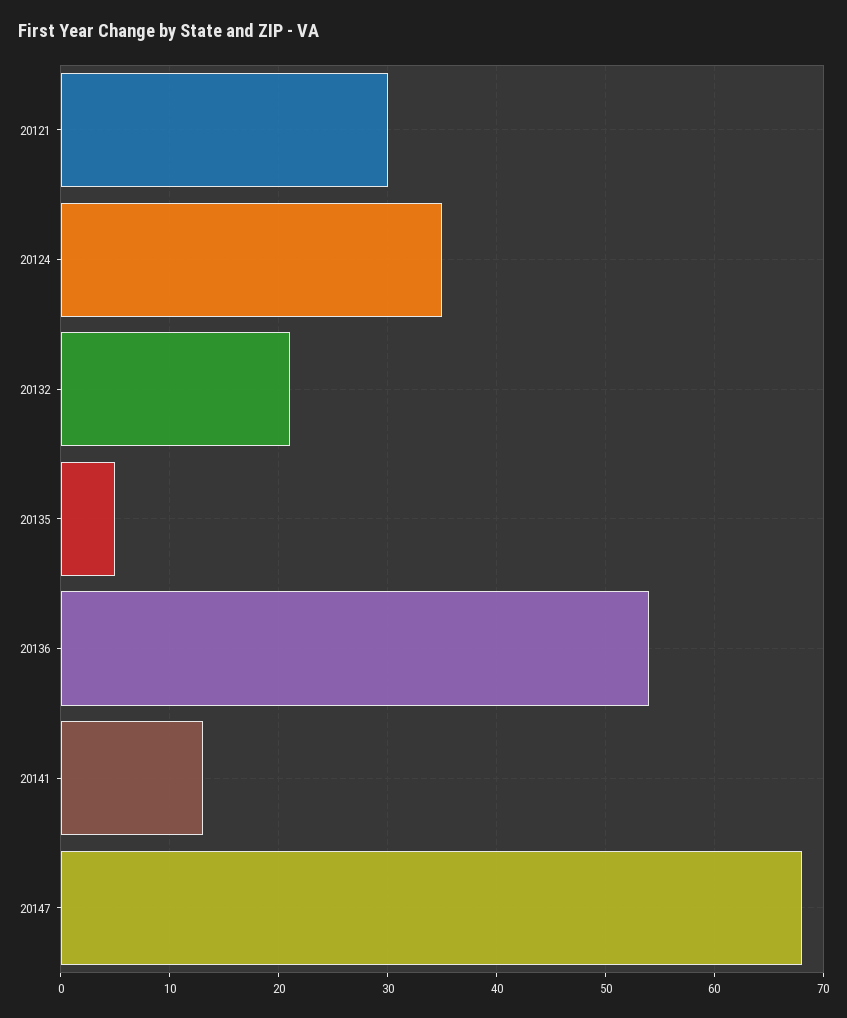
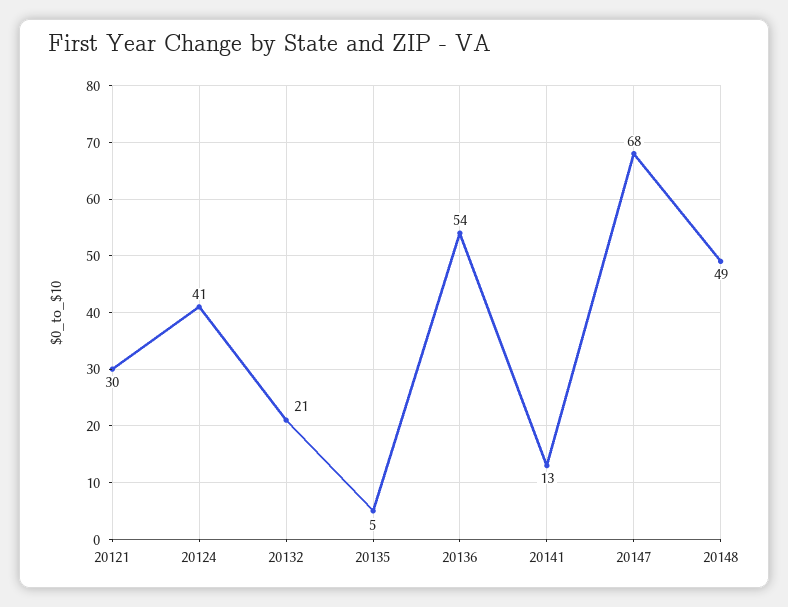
20124: 35 -> 41
20148: none -> 49

